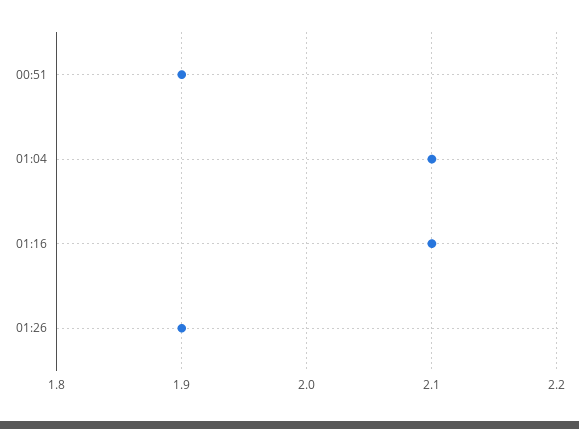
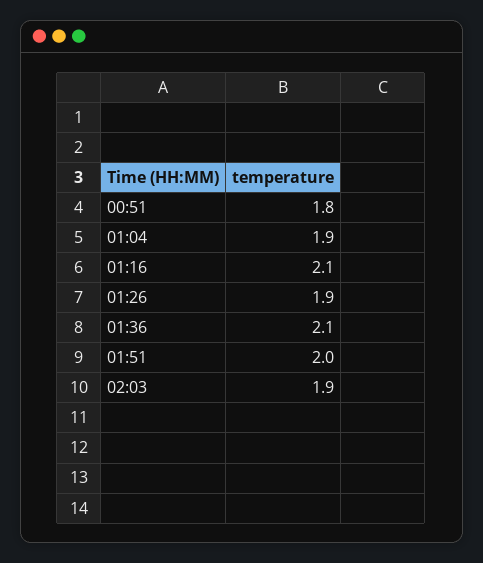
00:51: 1.9 -> 1.8
01:04: 2.1 -> 1.9
01:36: none -> 2.1
01:51: none -> 2
02:03: none -> 1.9

